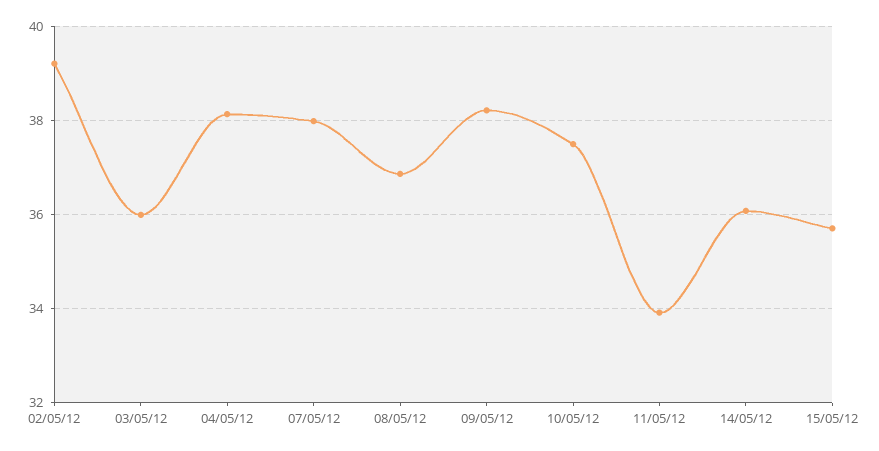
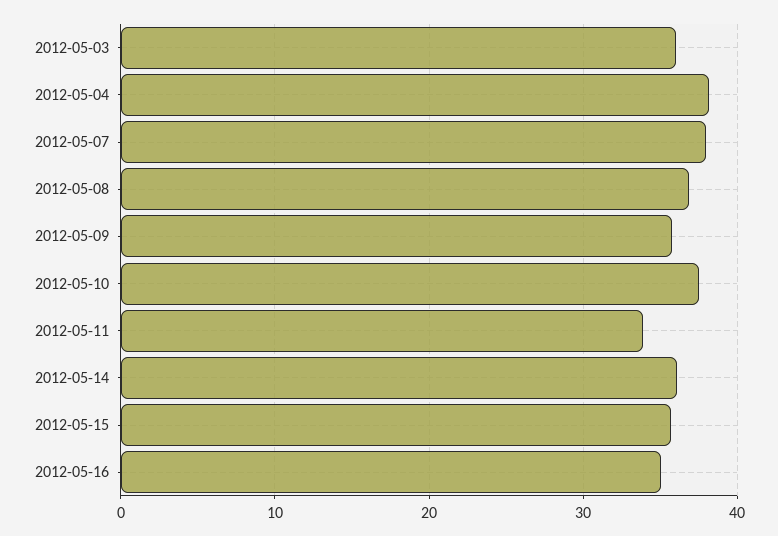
02/05/12: 39.2 -> none
09/05/12: 38.2 -> 36
2012-05-16: none -> 35

